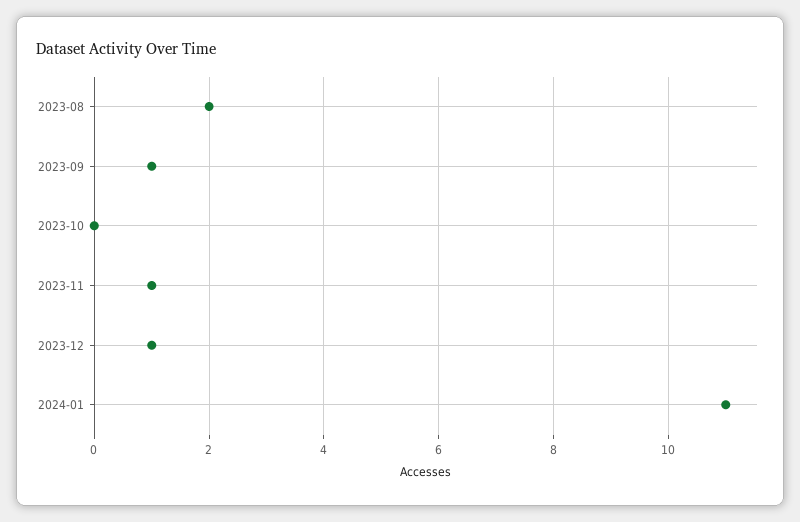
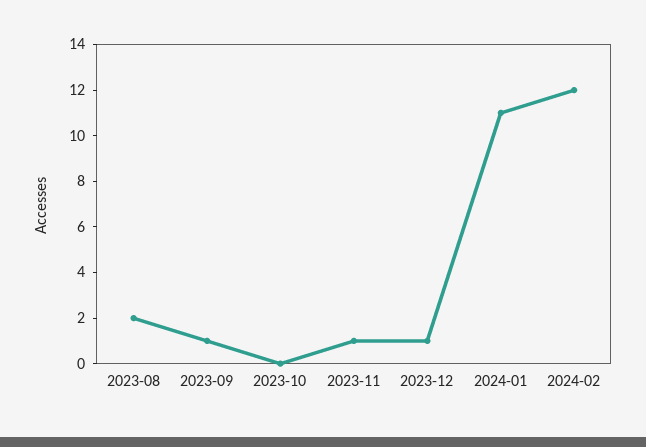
2024-02: none -> 12

